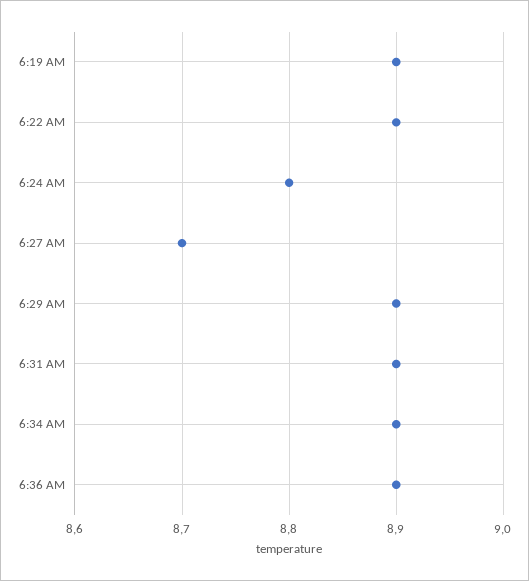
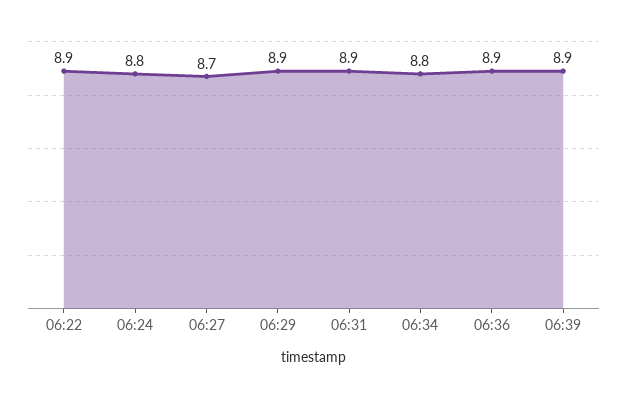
6:19 AM: 8.9 -> none
6:34 AM: 8.9 -> 8.8
06:39: none -> 8.9

